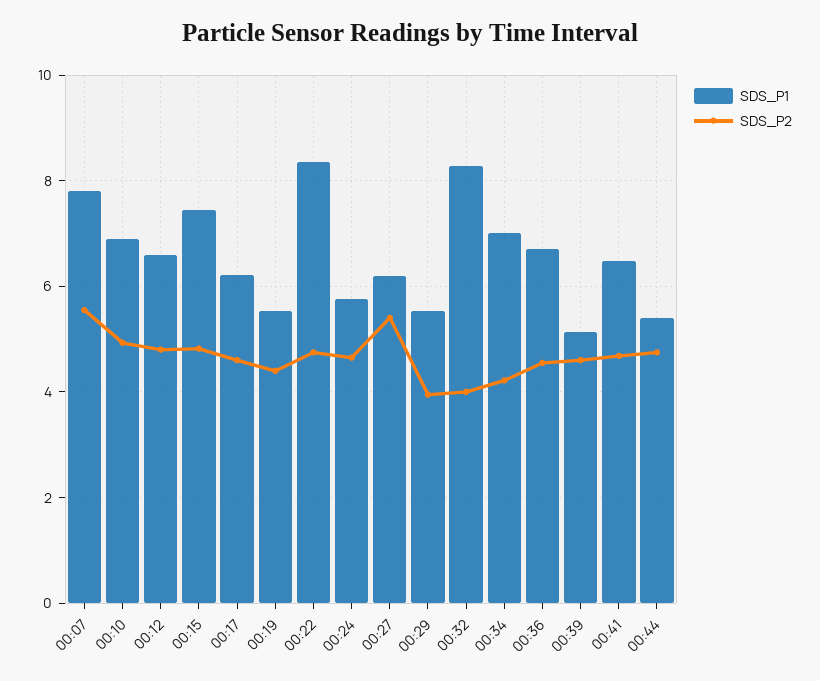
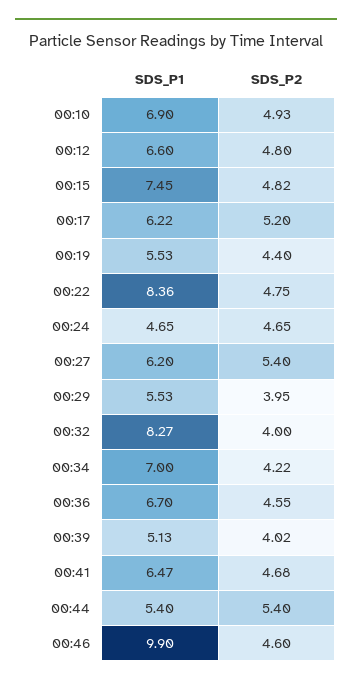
SDS_P1, 00:07: 7.8 -> none
SDS_P2, 00:07: 5.6 -> none
SDS_P2, 00:17: 4.6 -> 5.2
SDS_P1, 00:24: 5.8 -> 4.65
SDS_P2, 00:39: 4.6 -> 4.02
SDS_P2, 00:44: 4.8 -> 5.4
SDS_P1, 00:46: none -> 9.9
SDS_P2, 00:46: none -> 4.6

